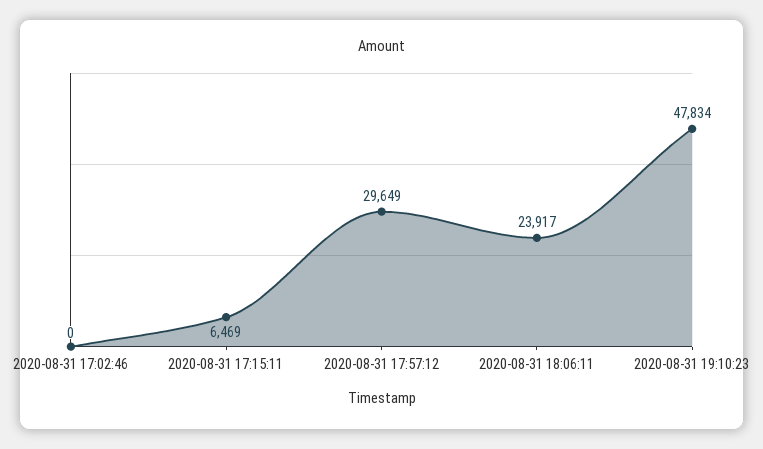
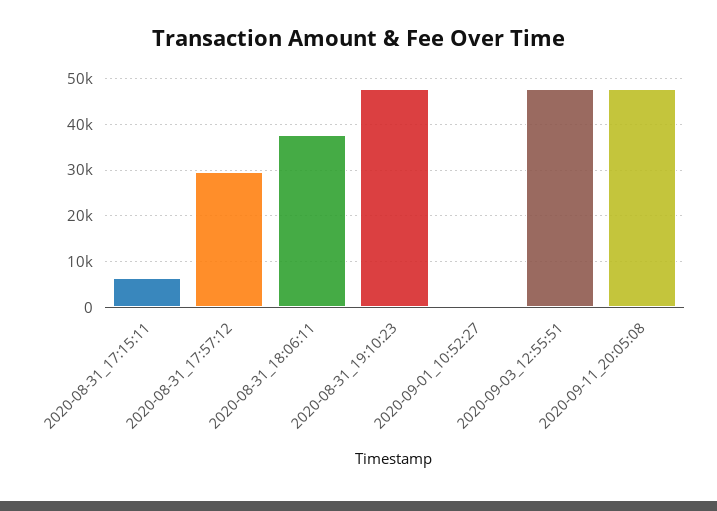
2020-08-31 17:02:46: 0 -> none
2020-08-31 18:06:11: 23917 -> 38000
2020-09-01_10:52:27: none -> 0
2020-09-03_12:55:51: none -> 48000
2020-09-11_20:05:08: none -> 48000

